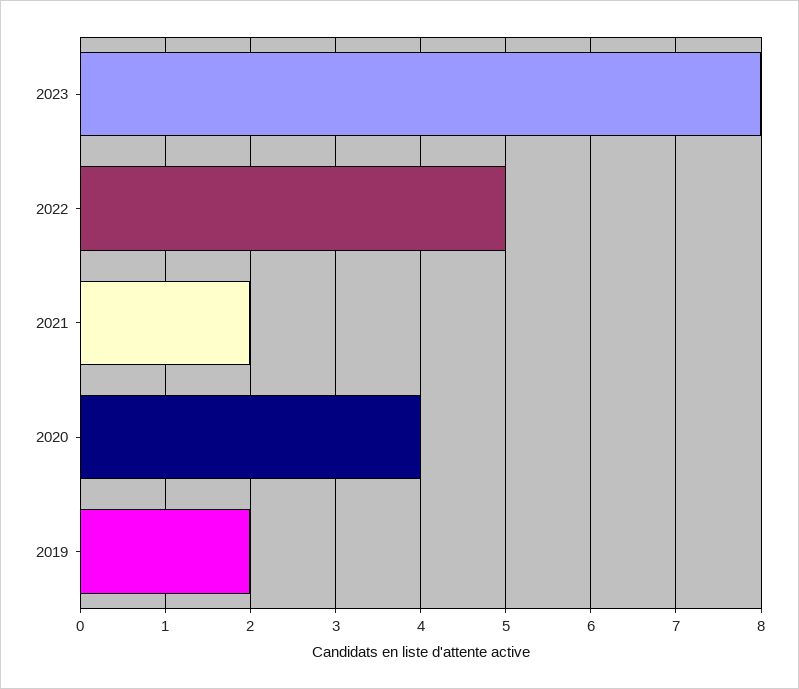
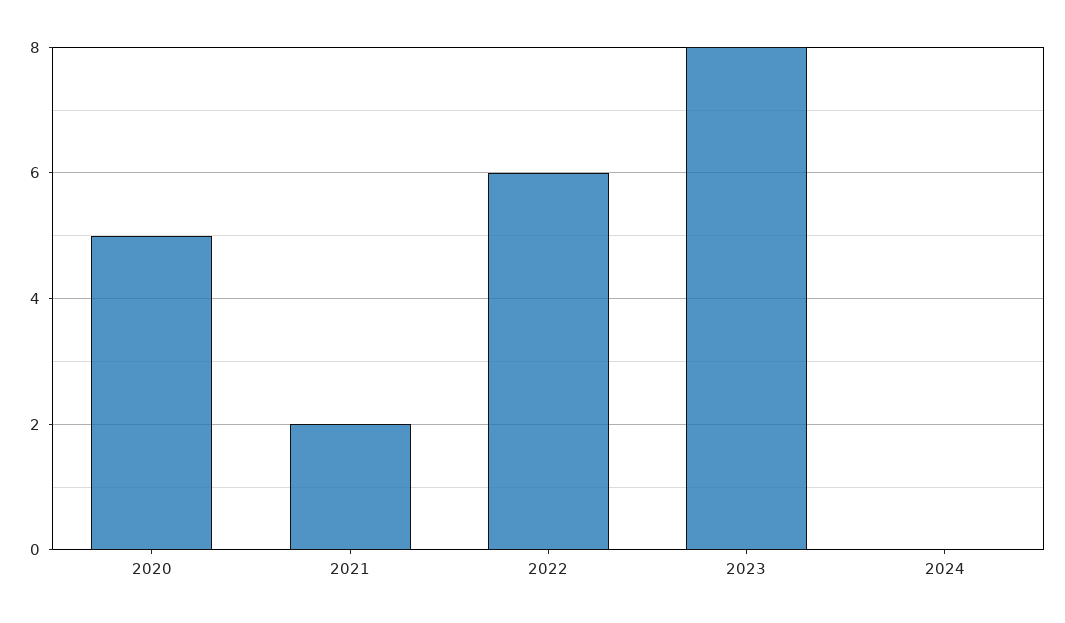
2022: 5 -> 6
2020: 4 -> 5
2019: 2 -> none
2024: none -> 0

